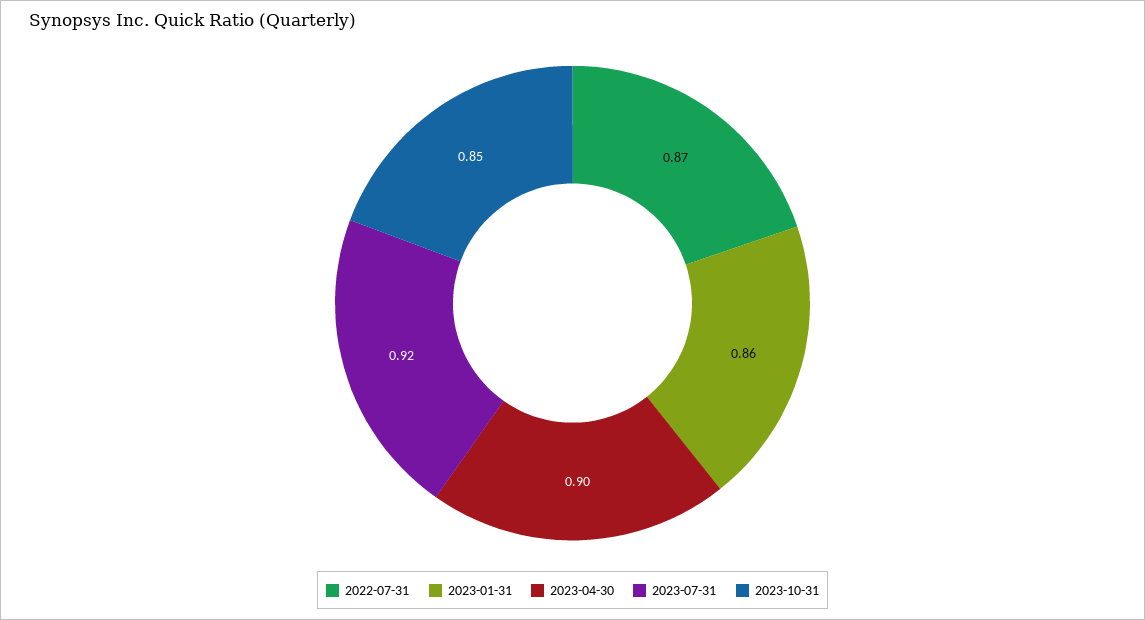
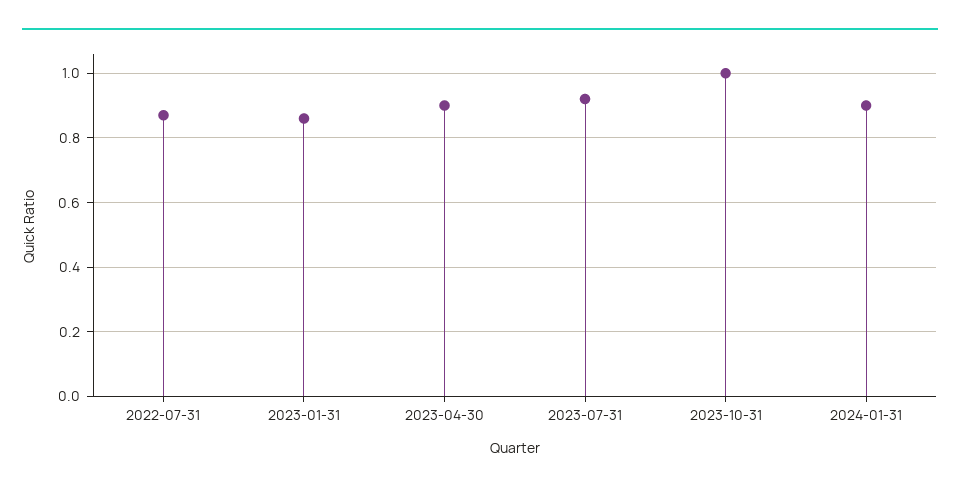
2023-10-31: 0.85 -> 1
2024-01-31: none -> 0.9

